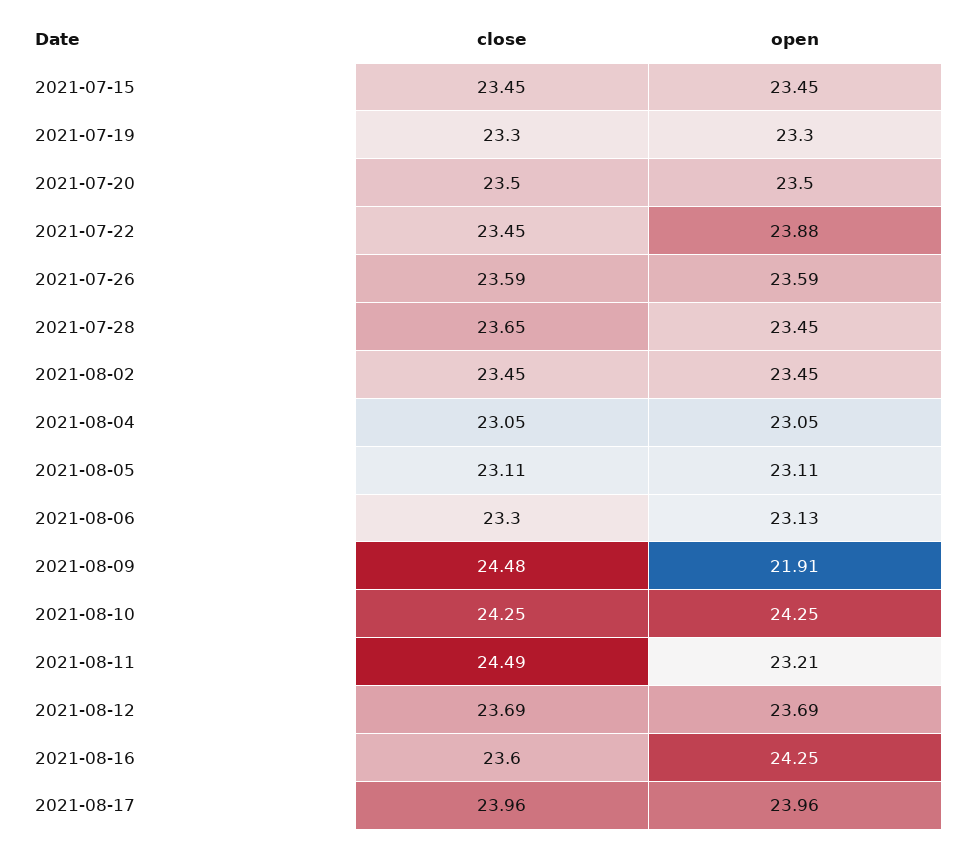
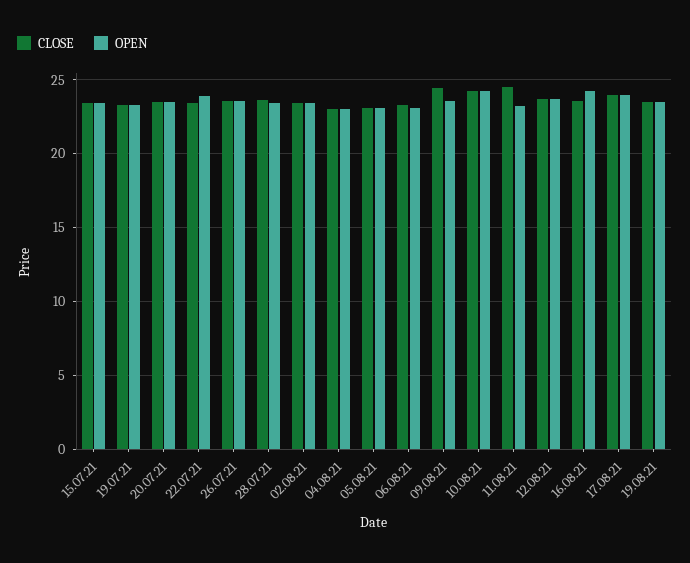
open, 2021-08-09: 21.91 -> 23.5
close, 19.08.21: none -> 23.5
open, 19.08.21: none -> 23.5

